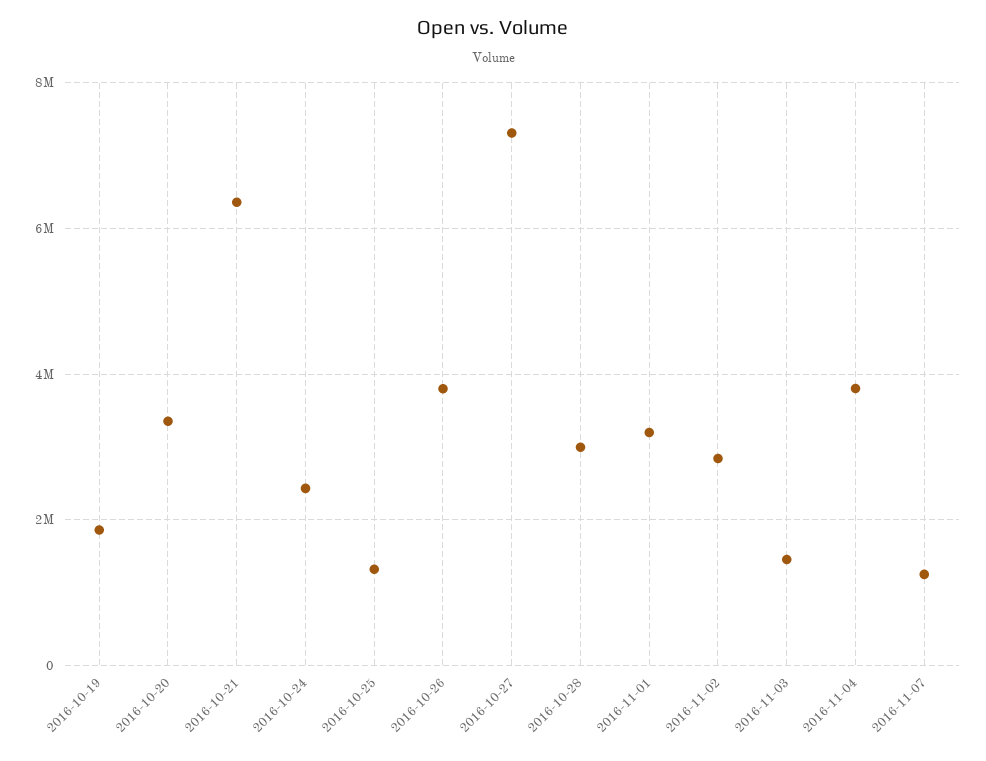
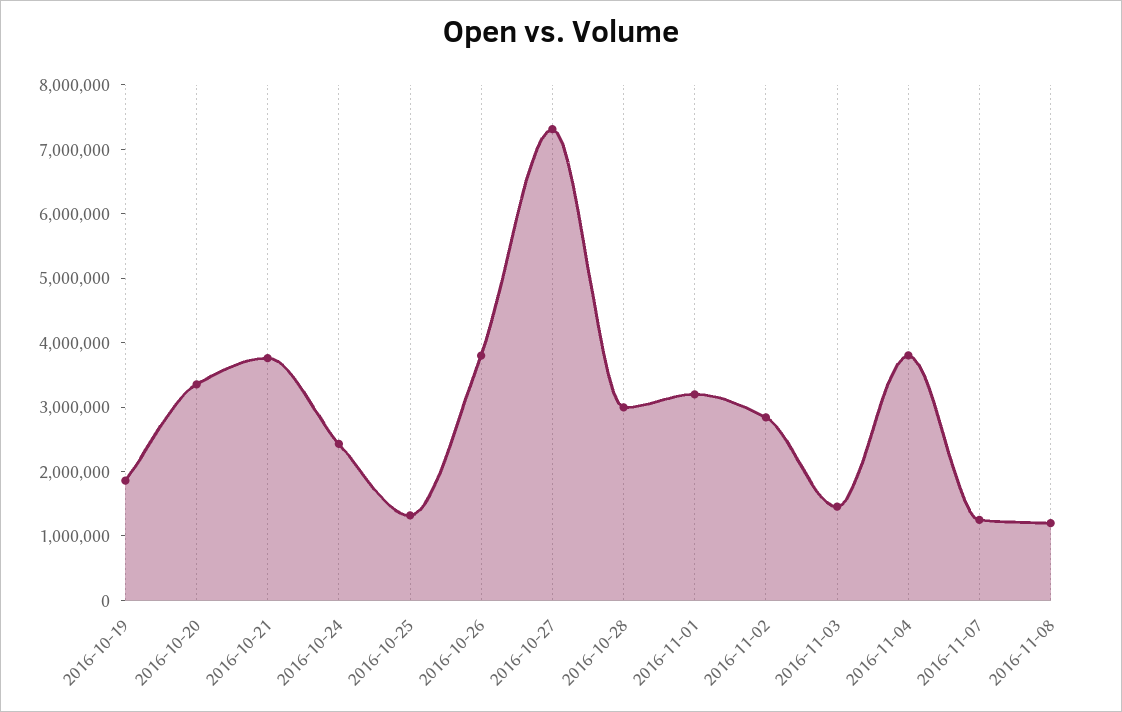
2016-10-21: 6400000 -> 3800000
2016-11-08: none -> 1200000

